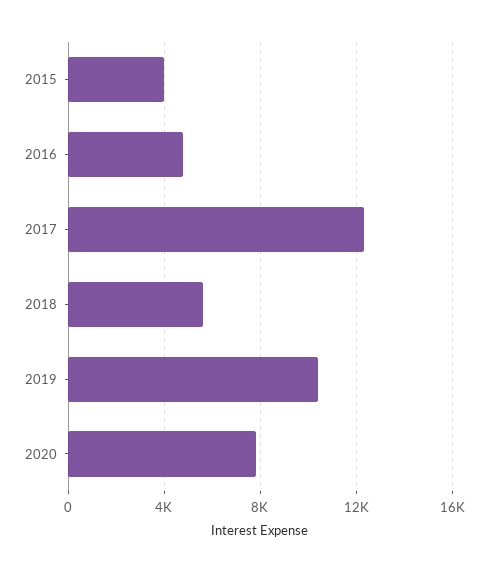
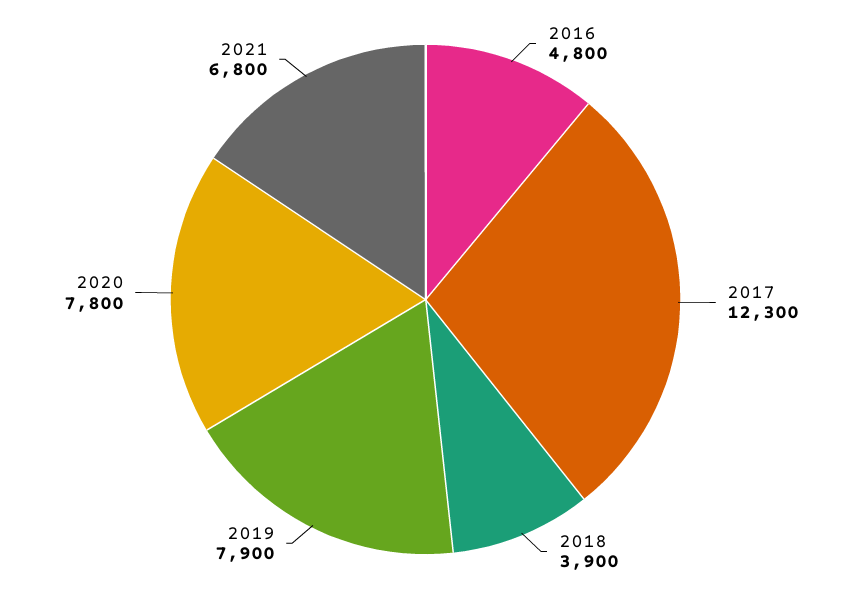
2015: 4000 -> none
2018: 5500 -> 3900
2019: 10500 -> 7900
2021: none -> 6800

